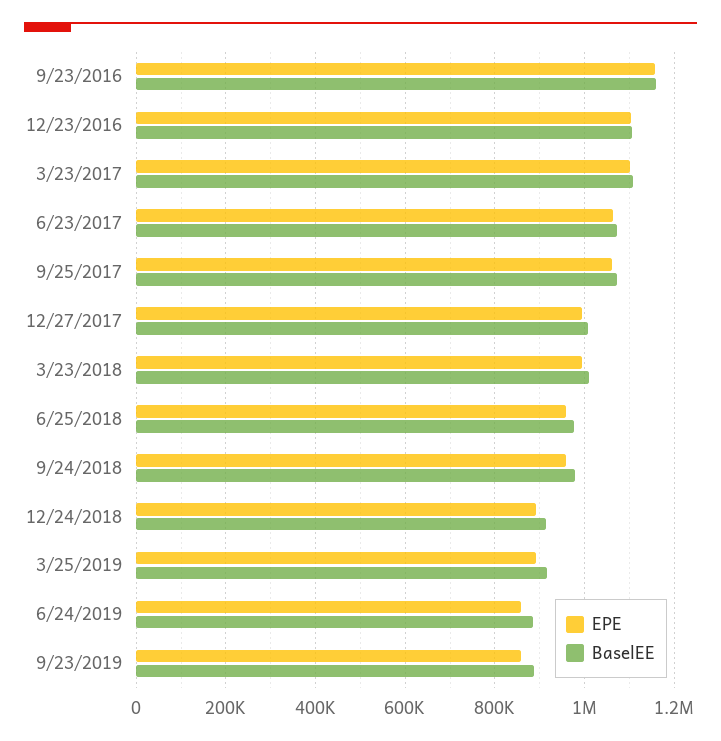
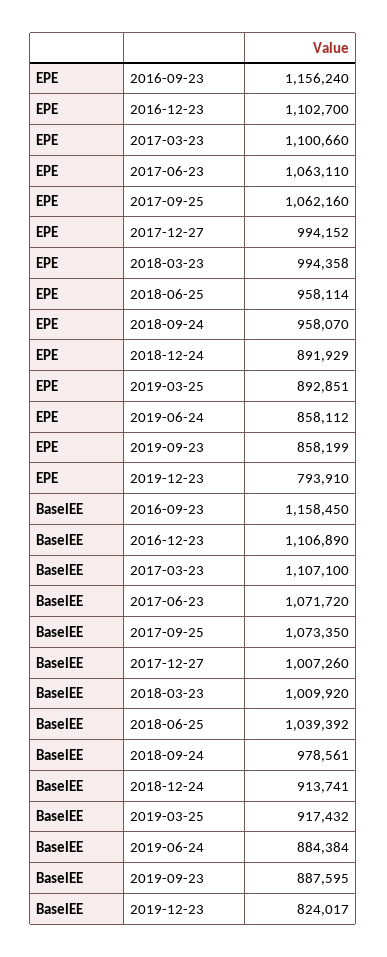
BaselEE, 6/25/2018: 980000 -> 1039392
EPE, 2019-12-23: none -> 793910
BaselEE, 2019-12-23: none -> 824017

